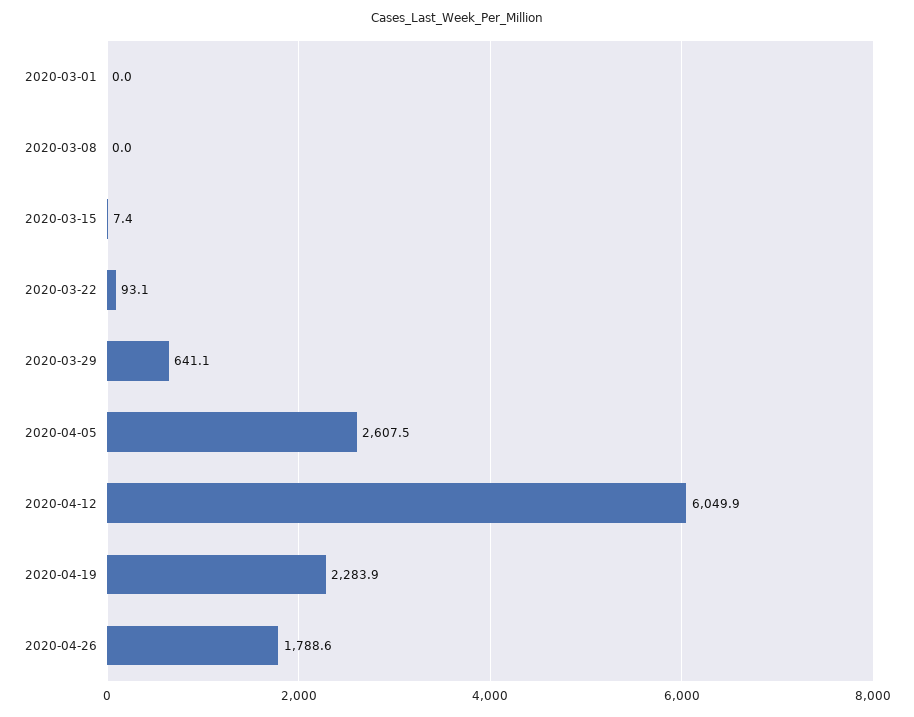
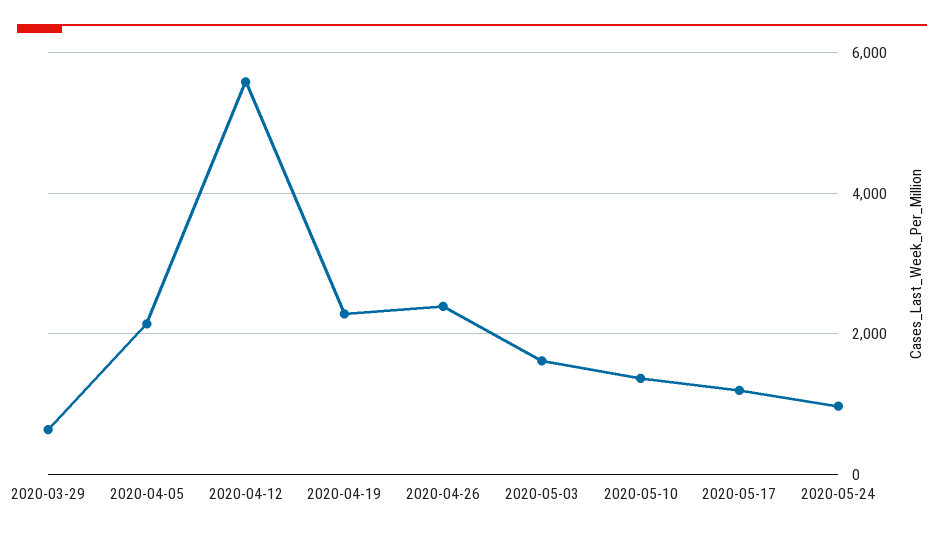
2020-03-01: 0 -> none
2020-03-08: 0 -> none
2020-03-15: 7.4 -> none
2020-03-22: 93.1 -> none
2020-04-05: 2607.5 -> 2200
2020-04-12: 6049.9 -> 5600
2020-04-26: 1788.6 -> 2400
2020-05-03: none -> 1600
2020-05-10: none -> 1400
2020-05-17: none -> 1200
2020-05-24: none -> 1000

